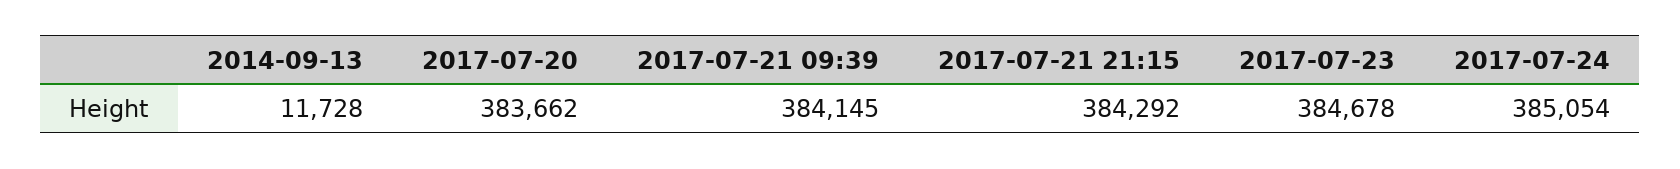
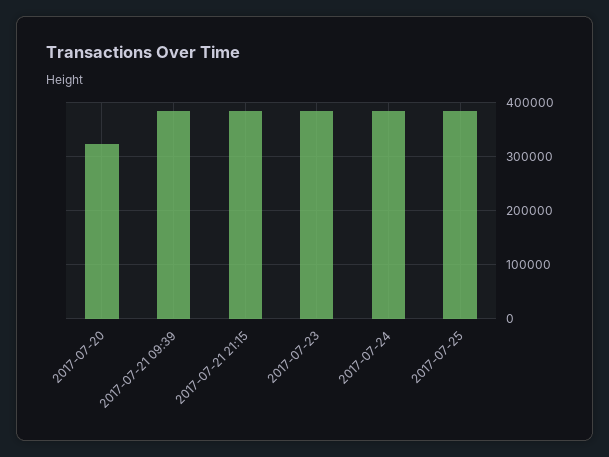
2014-09-13: 11728 -> none
2017-07-20: 383662 -> 320000
2017-07-25: none -> 380000

